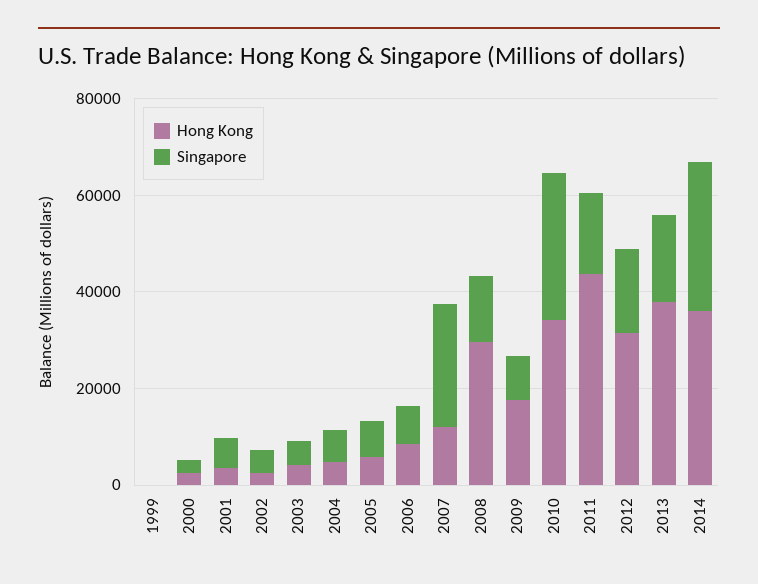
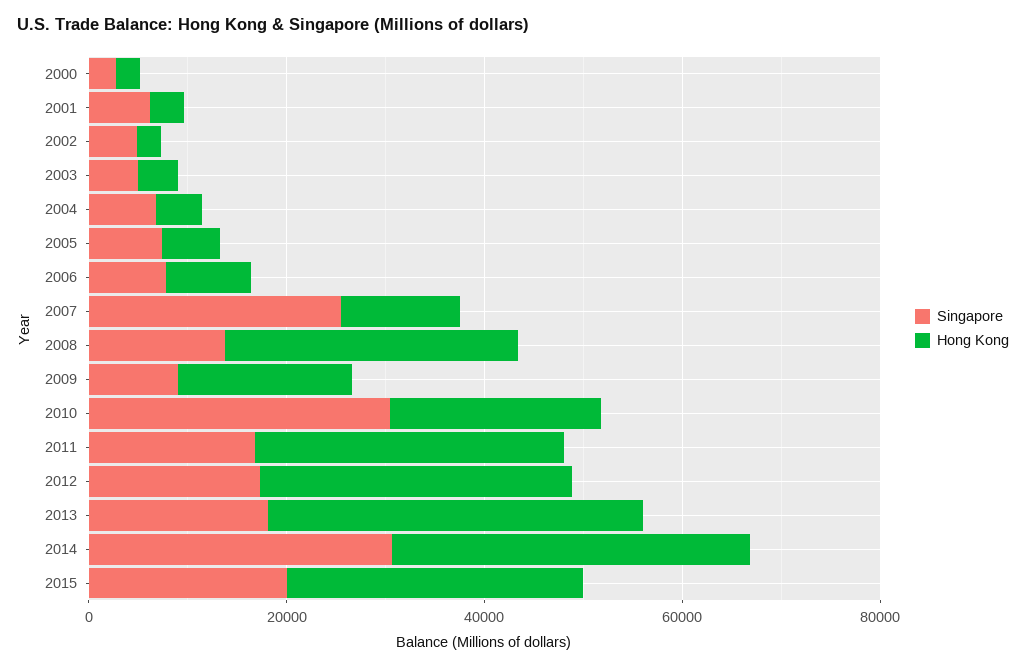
Hong Kong, 1999: 0 -> none
Singapore, 1999: 0 -> none
Hong Kong, 2010: 35000 -> 20000
Hong Kong, 2011: 45000 -> 30000
Singapore, 2015: none -> 20000
Hong Kong, 2015: none -> 30000

